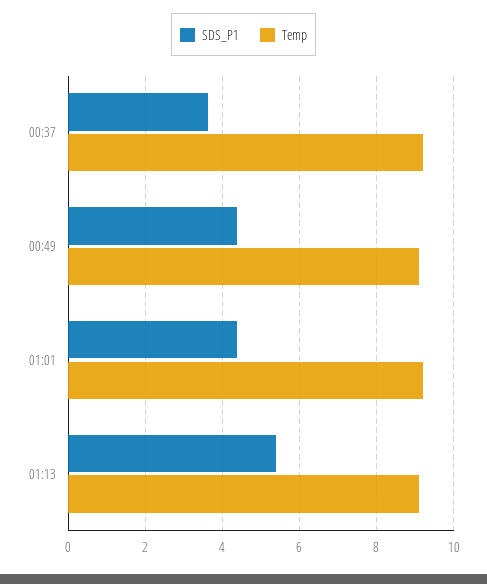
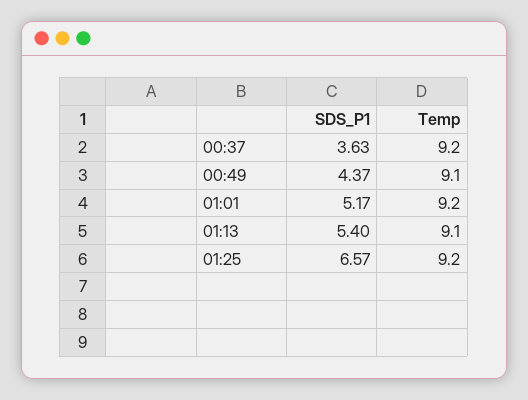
SDS_P1, 01:01: 4.4 -> 5.17
SDS_P1, 01:25: none -> 6.57
Temp, 01:25: none -> 9.2

